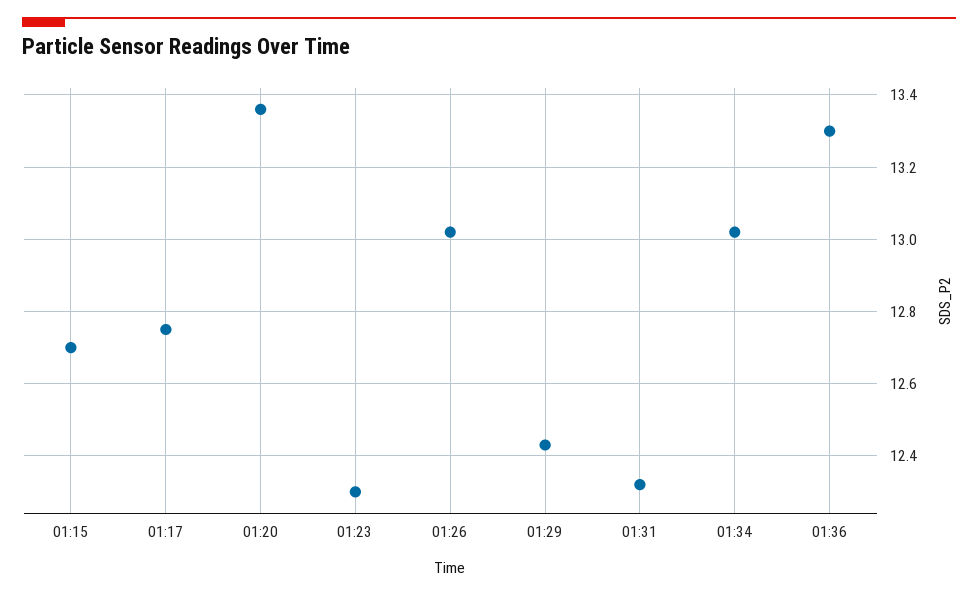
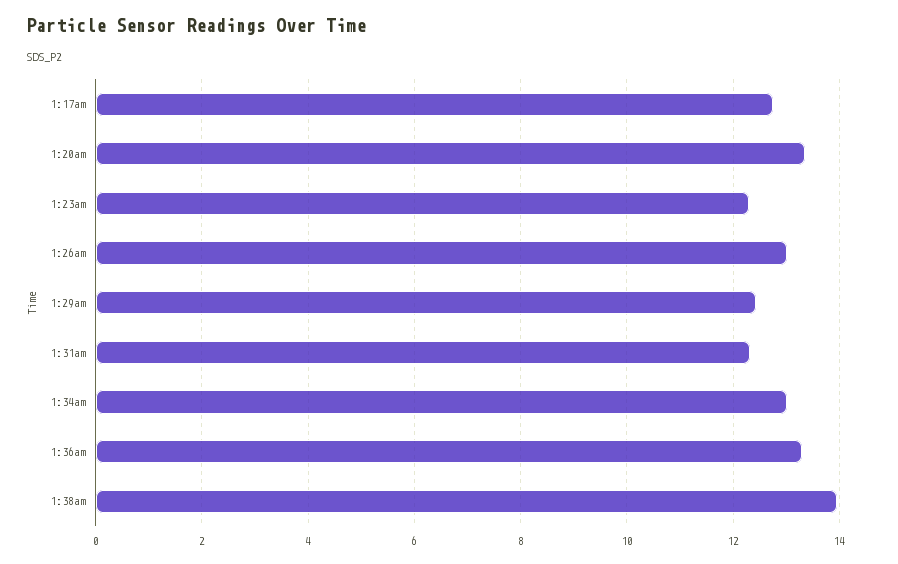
01:15: 12.7 -> none
1:38am: none -> 14

